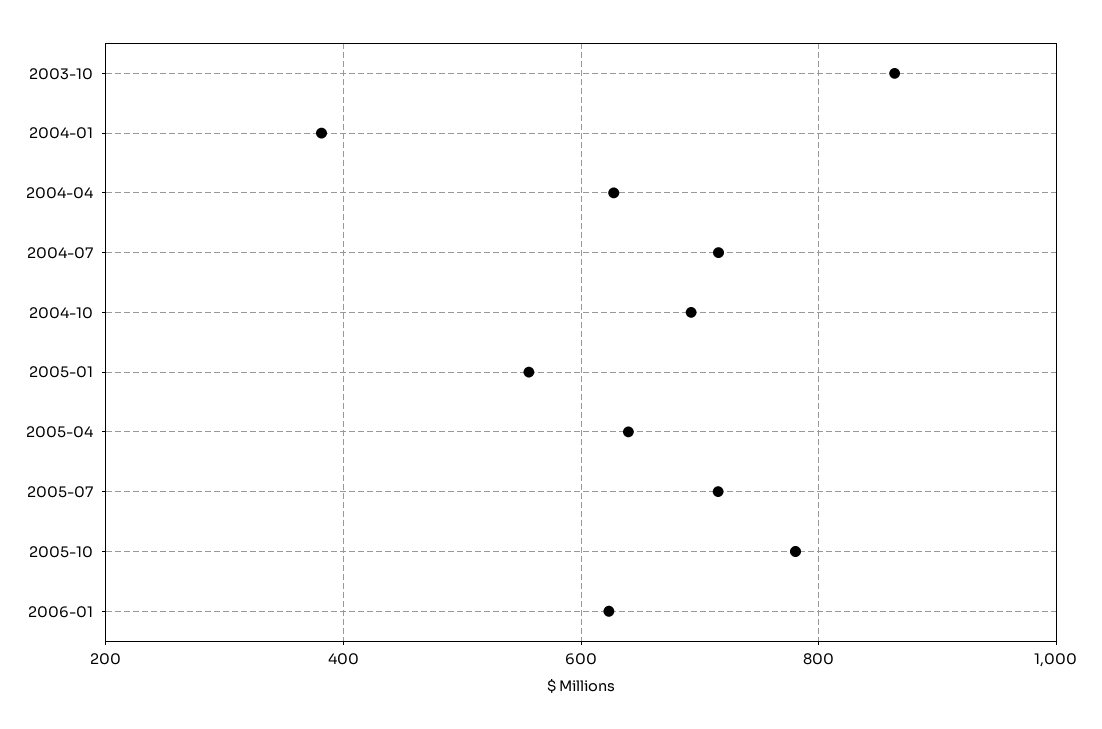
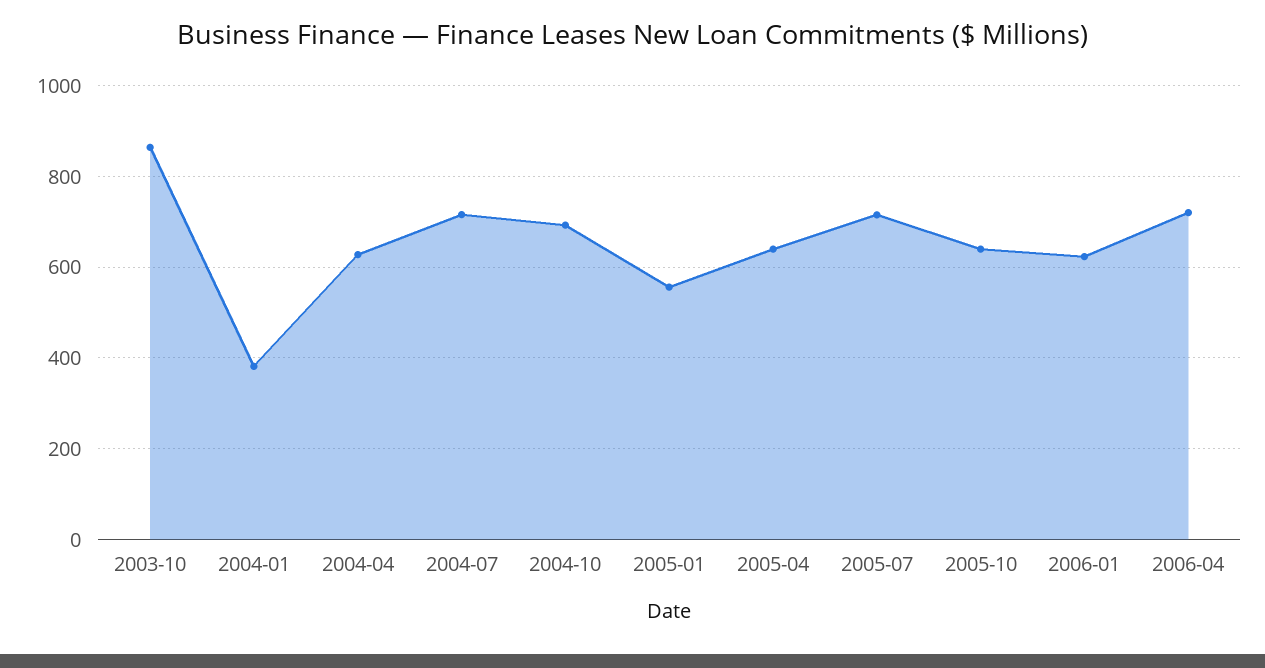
2005-10: 780 -> 640
2006-04: none -> 720

